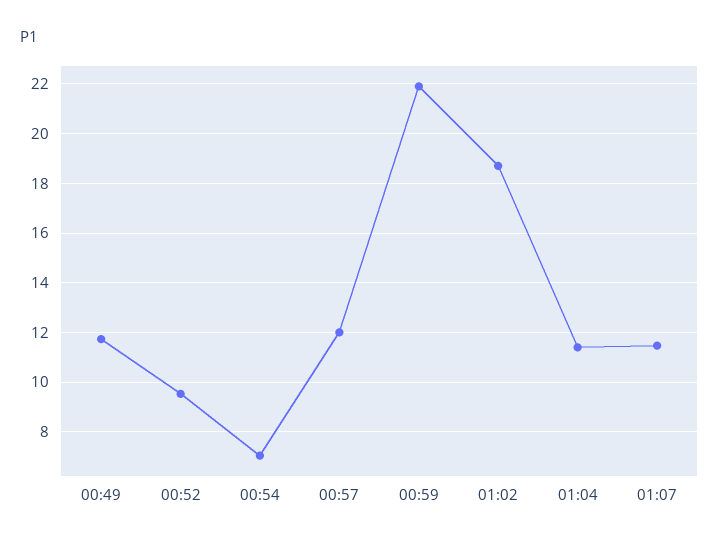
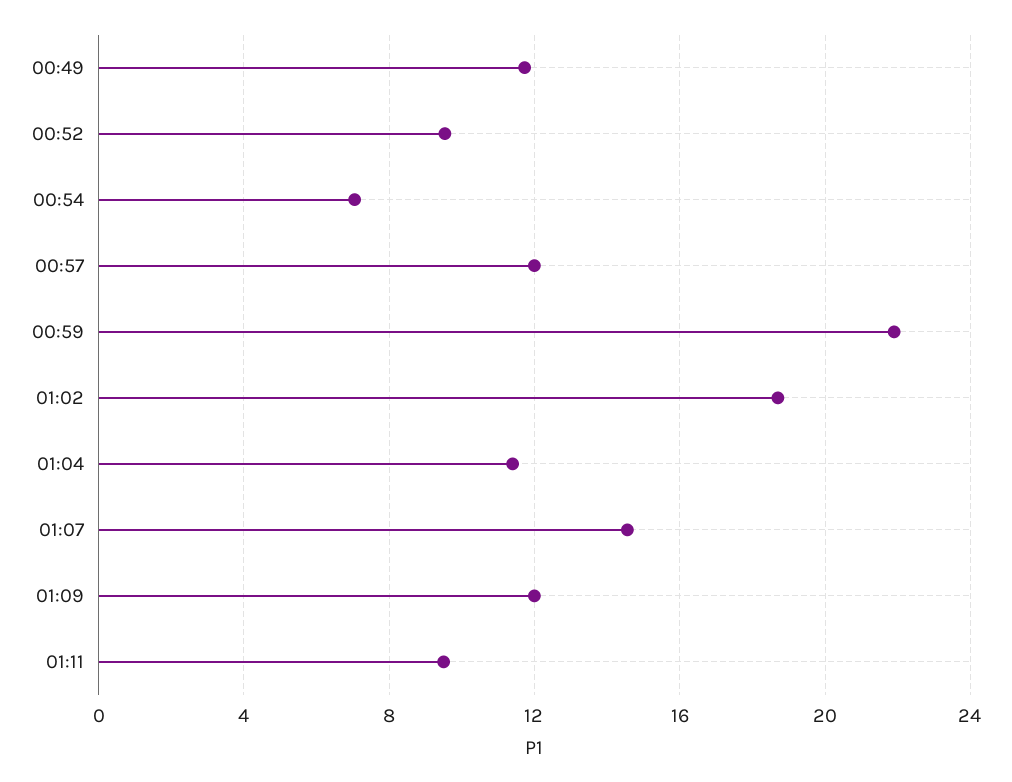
01:07: 11.5 -> 14.5
01:09: none -> 12
01:11: none -> 9.5

